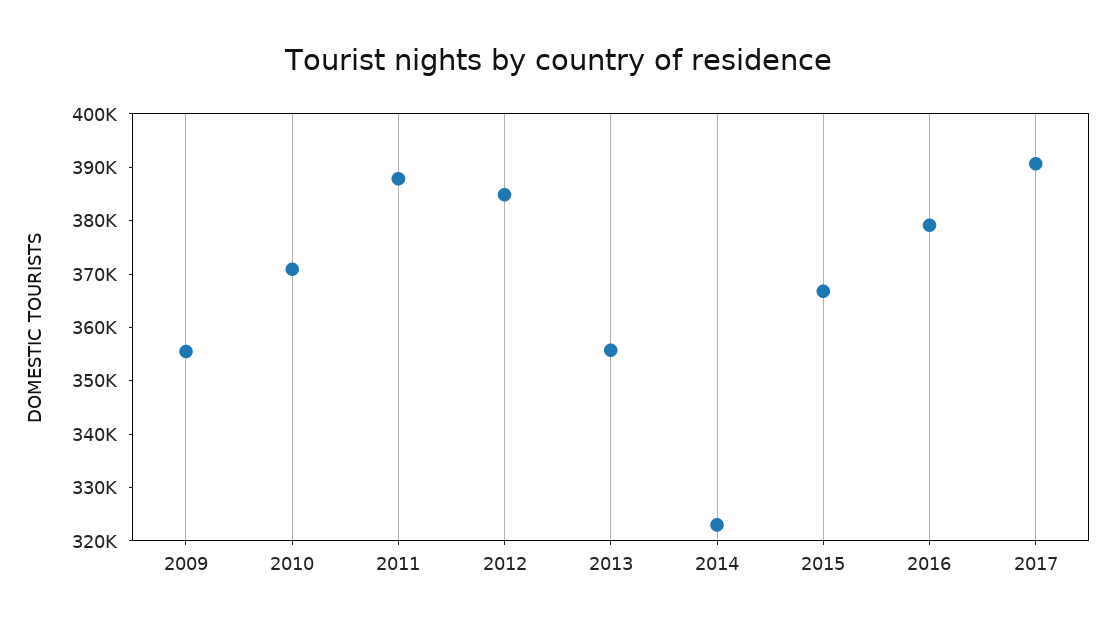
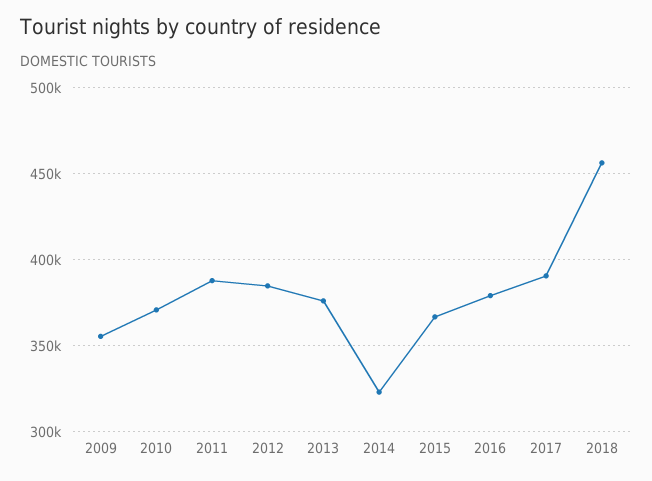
2013: 356000 -> 375000
2018: none -> 455000

